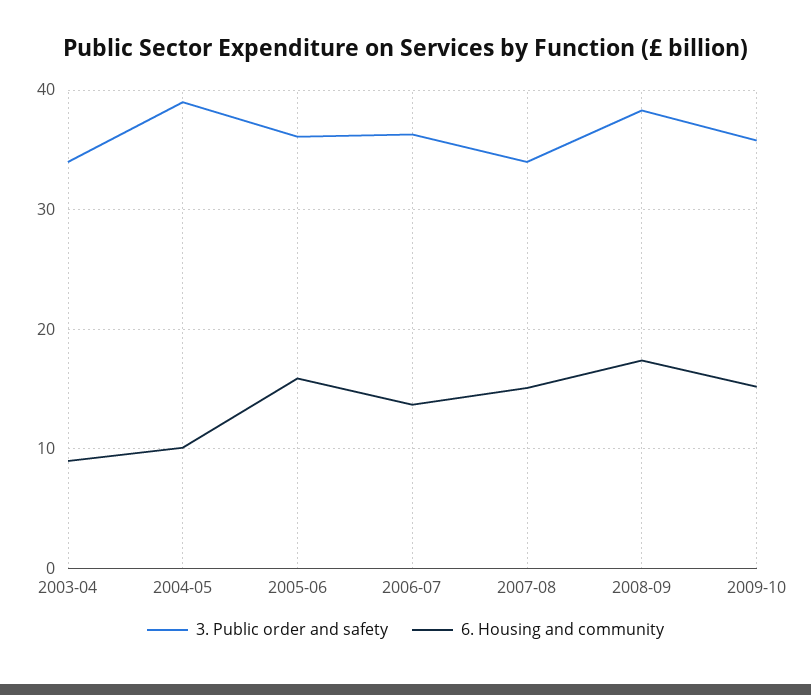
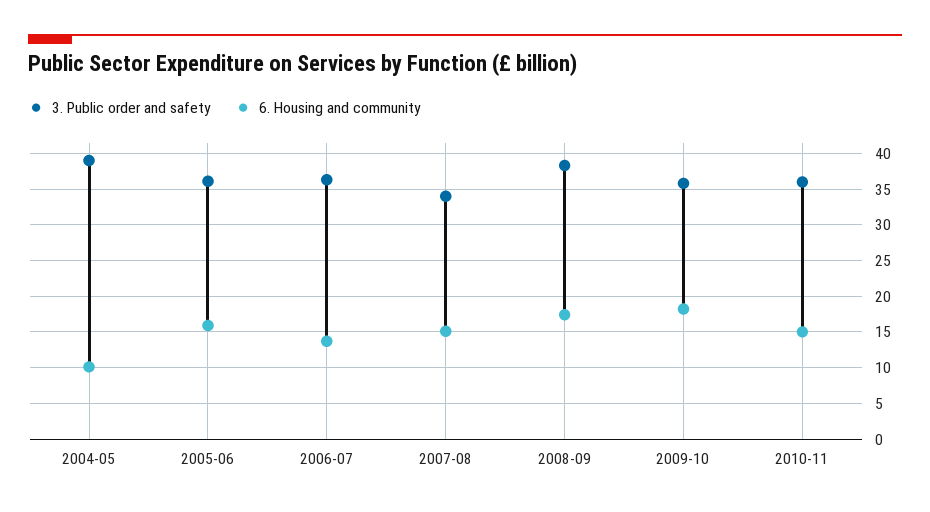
3. Public order and safety, 2003-04: 34 -> none
6. Housing and community, 2003-04: 9 -> none
6. Housing and community, 2009-10: 15 -> 18
3. Public order and safety, 2010-11: none -> 36
6. Housing and community, 2010-11: none -> 15

